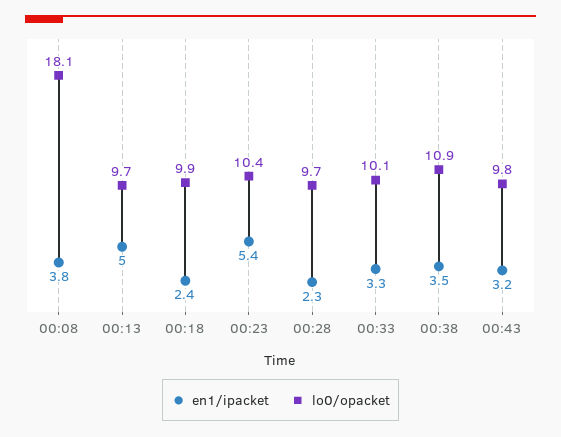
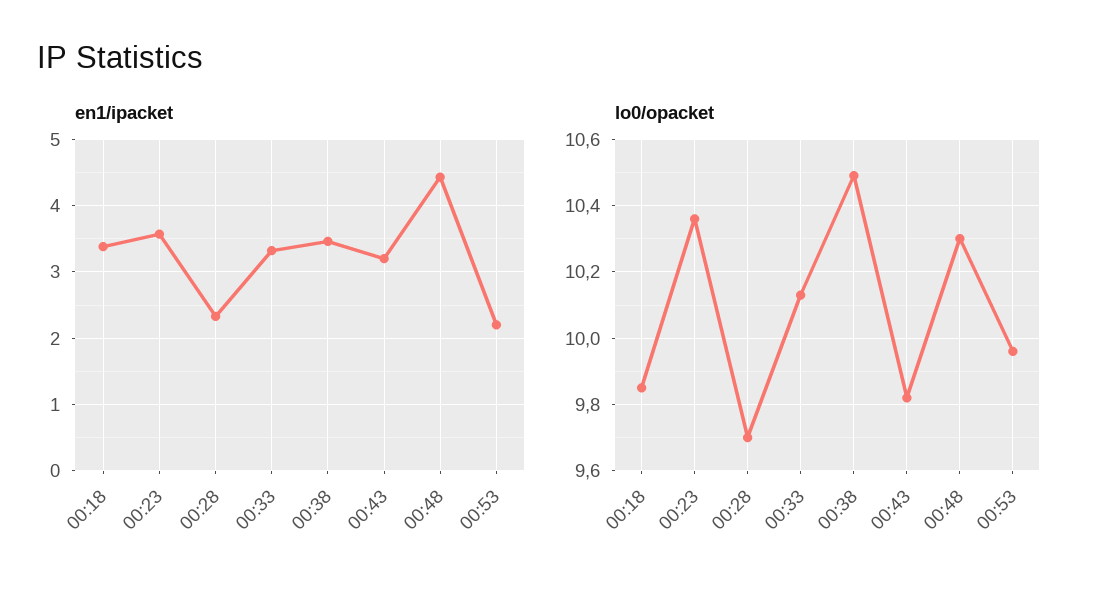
en1/ipacket, 00:08: 3.8 -> none
lo0/opacket, 00:08: 18.1 -> none
en1/ipacket, 00:13: 5 -> none
lo0/opacket, 00:13: 9.7 -> none
en1/ipacket, 00:18: 2.4 -> 3.4
en1/ipacket, 00:23: 5.4 -> 3.6
lo0/opacket, 00:38: 10.9 -> 10.5
en1/ipacket, 00:48: none -> 4.4
en1/ipacket, 00:53: none -> 2.2
lo0/opacket, 00:48: none -> 10.3
lo0/opacket, 00:53: none -> 9.95

